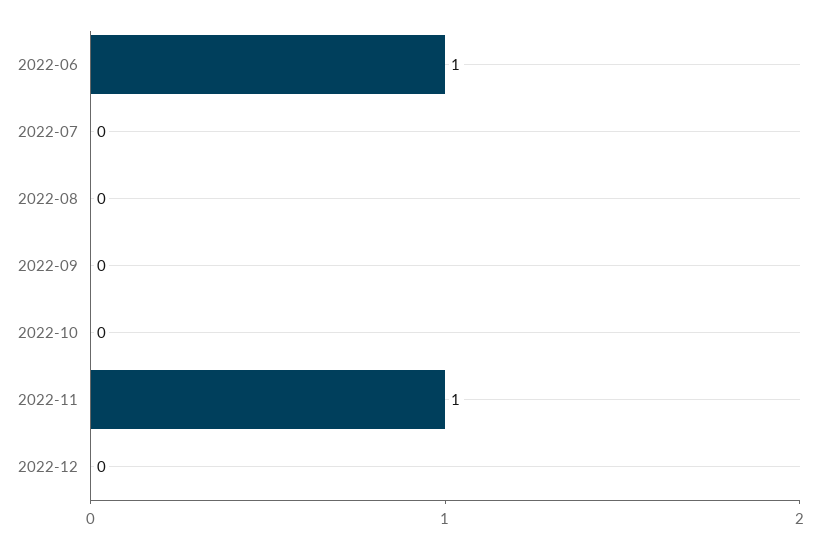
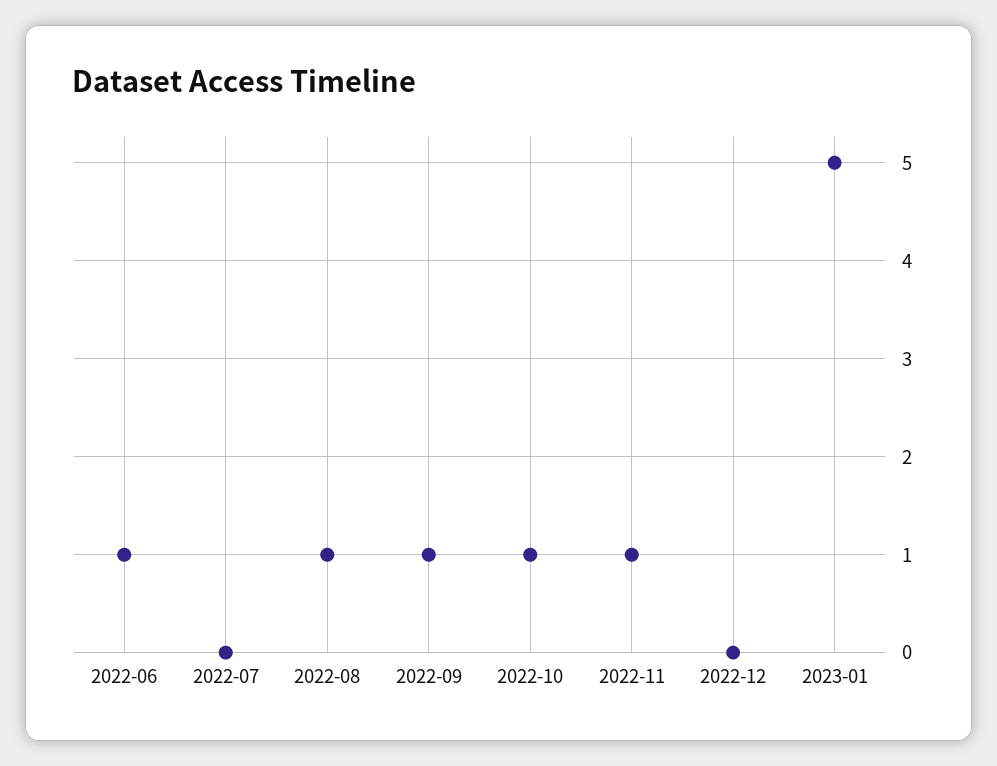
2022-08: 0 -> 1
2022-09: 0 -> 1
2022-10: 0 -> 1
2023-01: none -> 5

